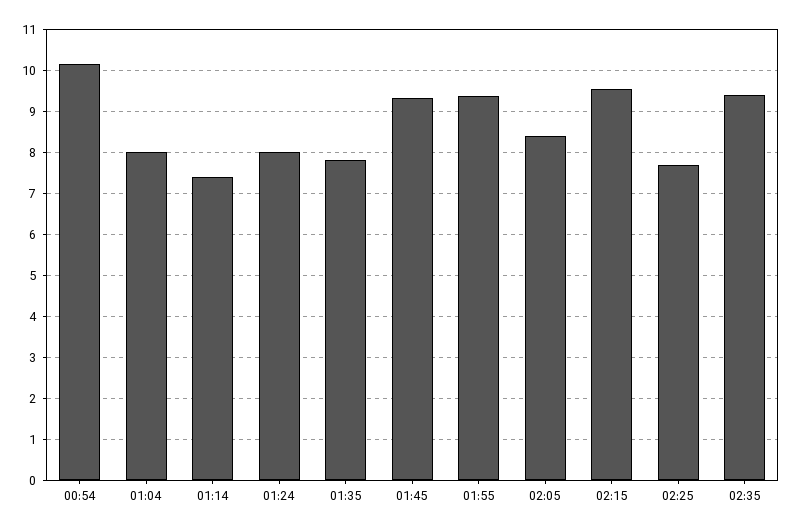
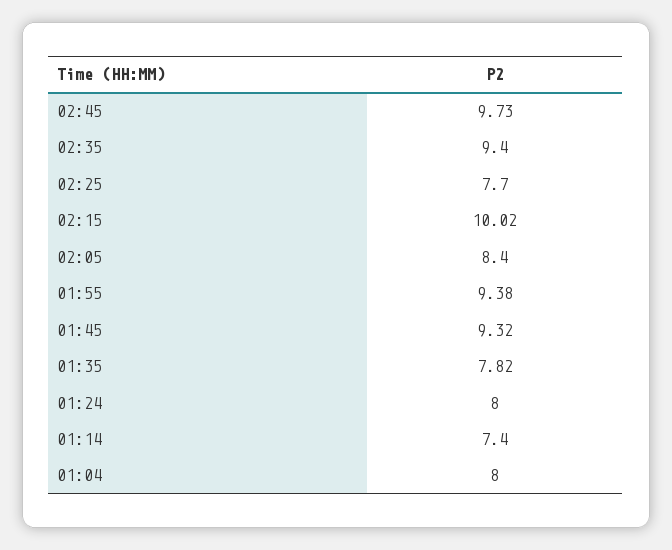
00:54: 10.2 -> none
02:15: 9.6 -> 10.02
02:45: none -> 9.73

